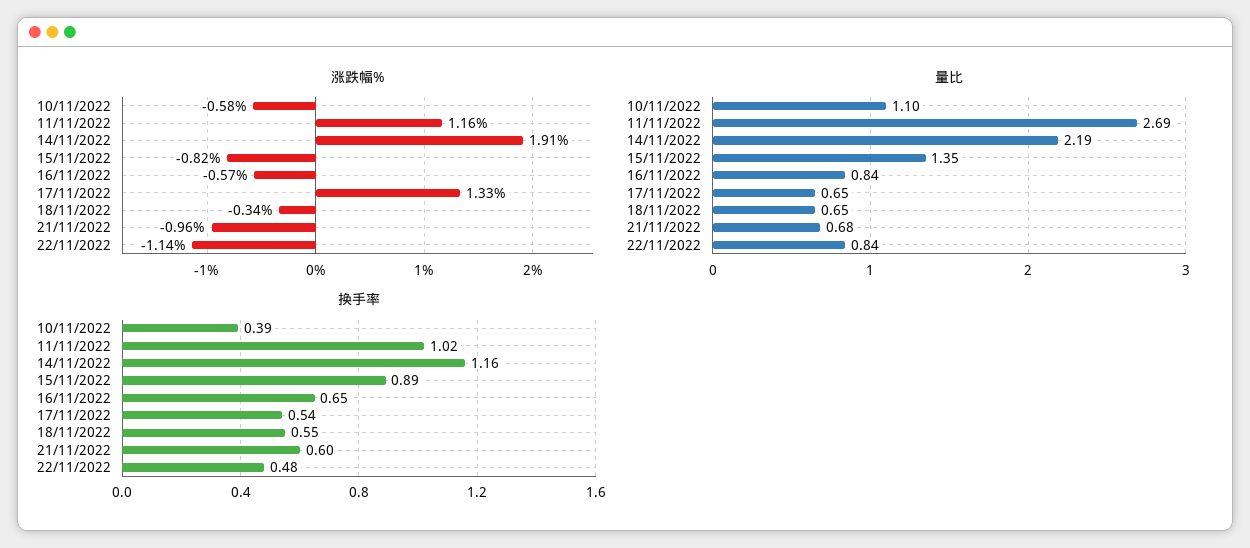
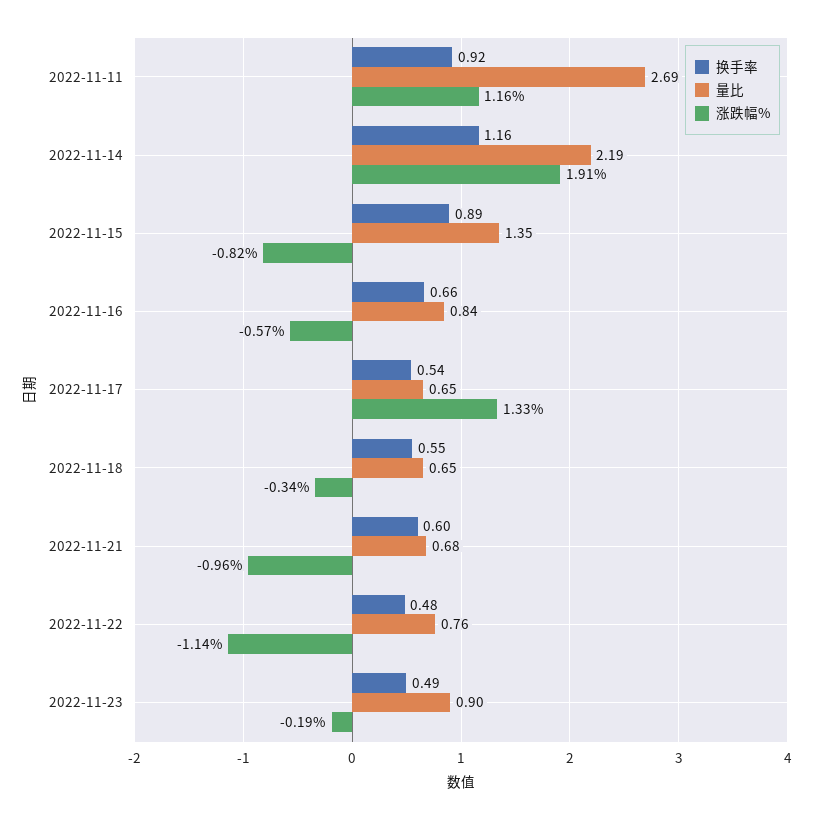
涨跌幅%, 10/11/2022: -0.58 -> none
量比, 10/11/2022: 1.1 -> none
量比, 22/11/2022: 0.84 -> 0.76
换手率, 10/11/2022: 0.39 -> none
换手率, 11/11/2022: 1.02 -> 0.92
换手率, 16/11/2022: 0.65 -> 0.66
换手率, 2022-11-23: none -> 0.49
量比, 2022-11-23: none -> 0.9
涨跌幅%, 2022-11-23: none -> -0.19

